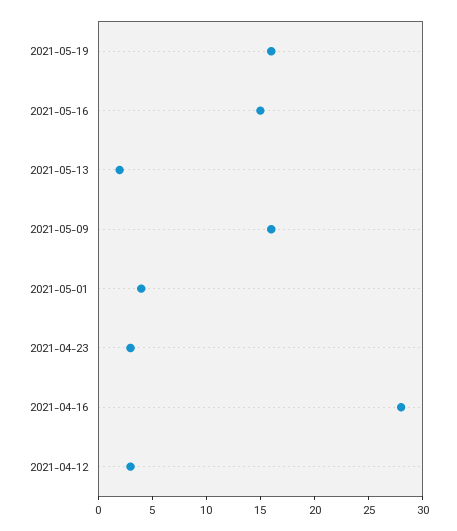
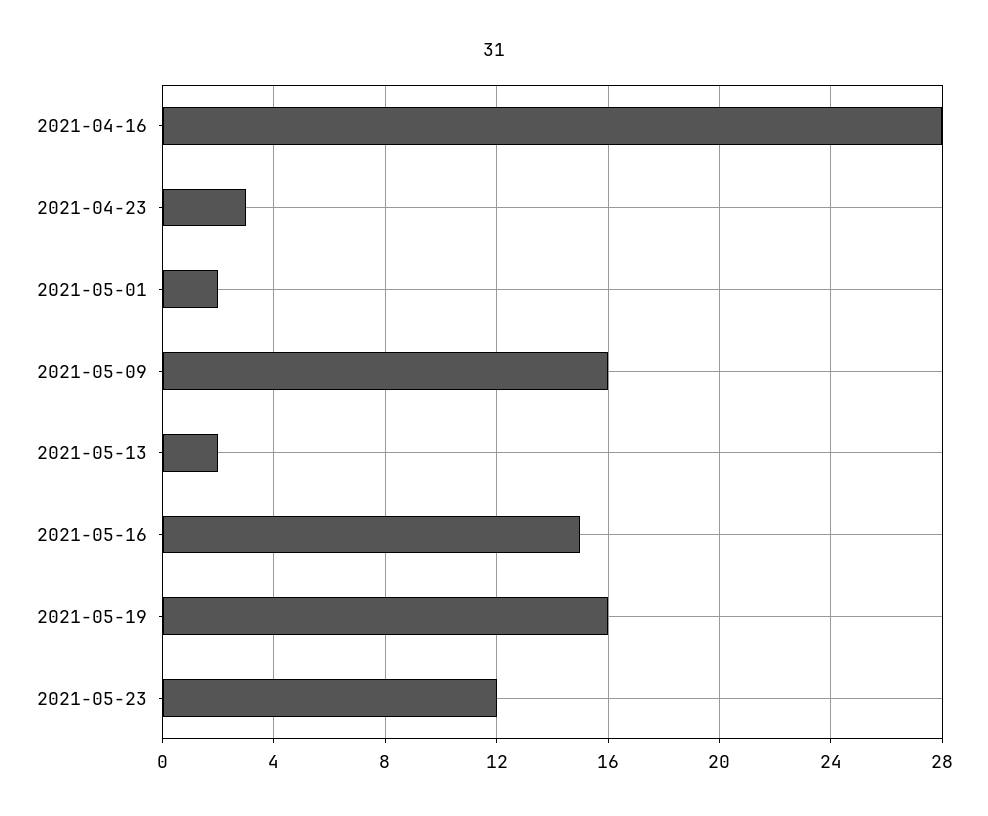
2021-05-01: 4 -> 2
2021-04-12: 3 -> none
2021-05-23: none -> 12

